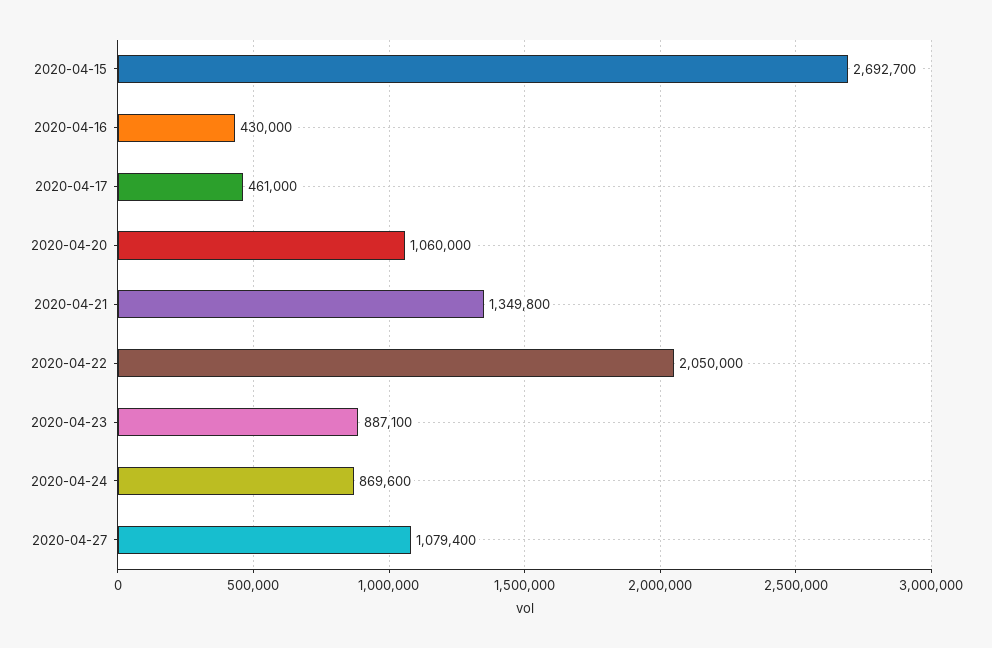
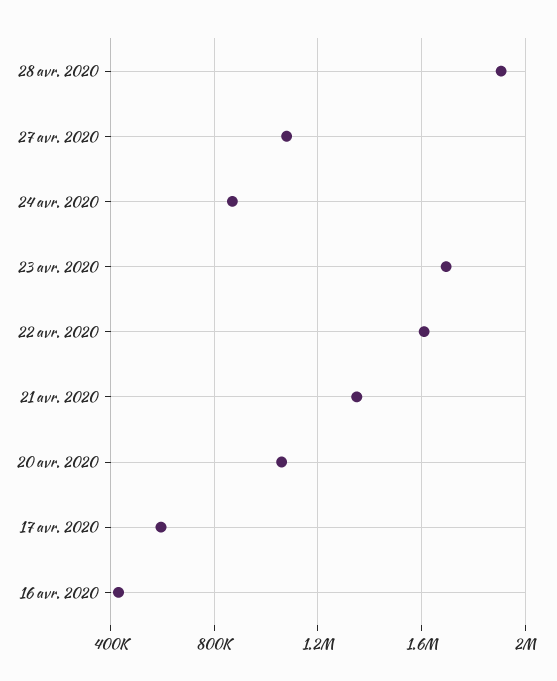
2020-04-15: 2692700 -> none
2020-04-17: 461000 -> 600000
2020-04-22: 2050000 -> 1600000
2020-04-23: 887100 -> 1700000
28 avr. 2020: none -> 1900000

